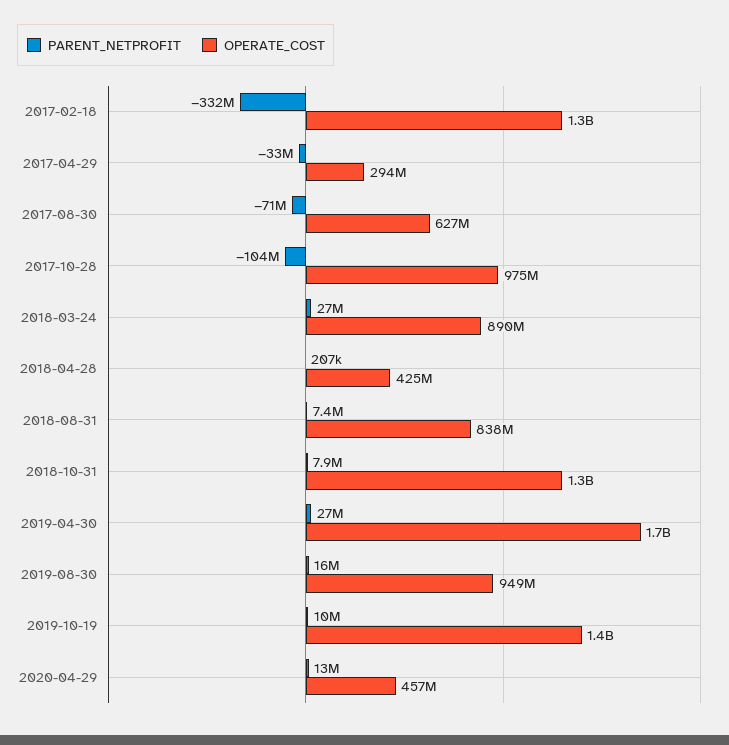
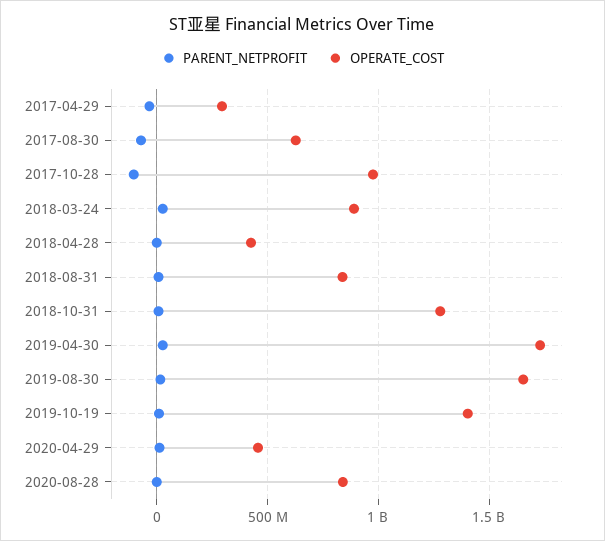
PARENT_NETPROFIT, 2017-02-18: -332000000 -> none
OPERATE_COST, 2017-02-18: 1300000000 -> none
OPERATE_COST, 2019-08-30: 949000000 -> 1650000000
PARENT_NETPROFIT, 2020-08-28: none -> 0
OPERATE_COST, 2020-08-28: none -> 850000000

